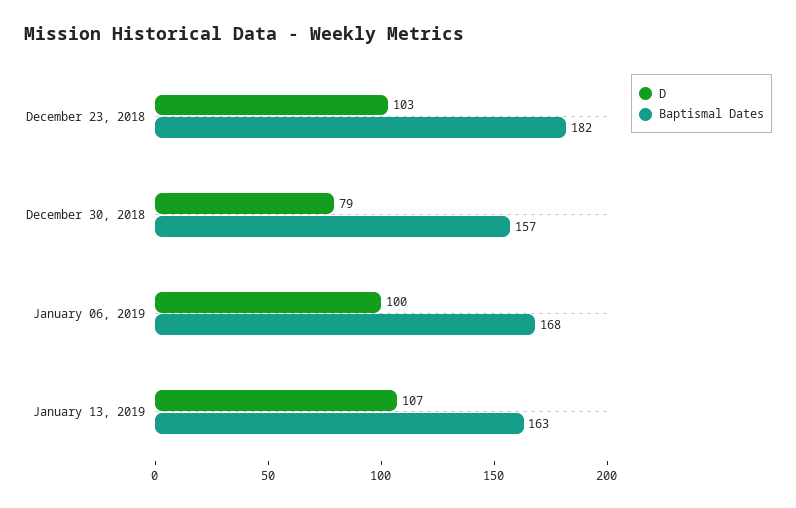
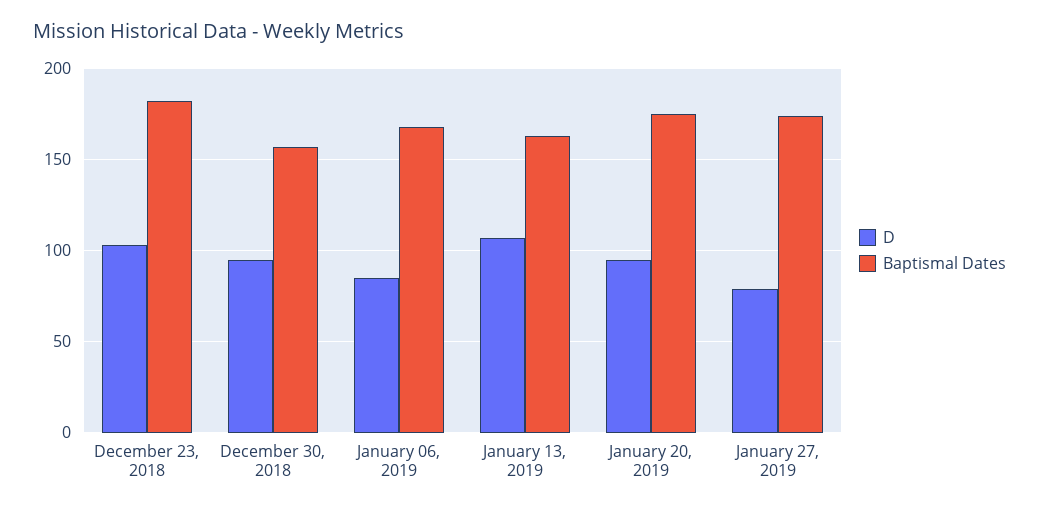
D, December 30, 2018: 79 -> 95
D, January 06, 2019: 100 -> 85
D, January 20, 2019: none -> 95
Baptismal Dates, January 20, 2019: none -> 175
D, January 27, 2019: none -> 80
Baptismal Dates, January 27, 2019: none -> 175

